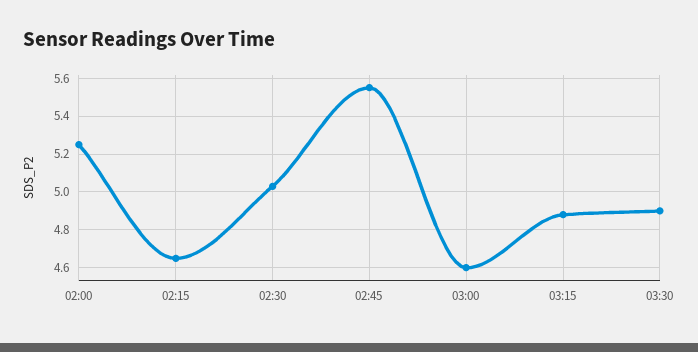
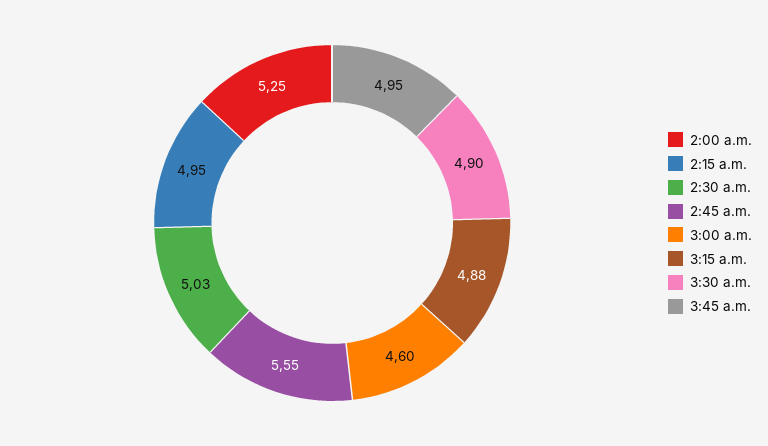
02:15: 4.65 -> 4.95
3:45 a.m.: none -> 4.95

